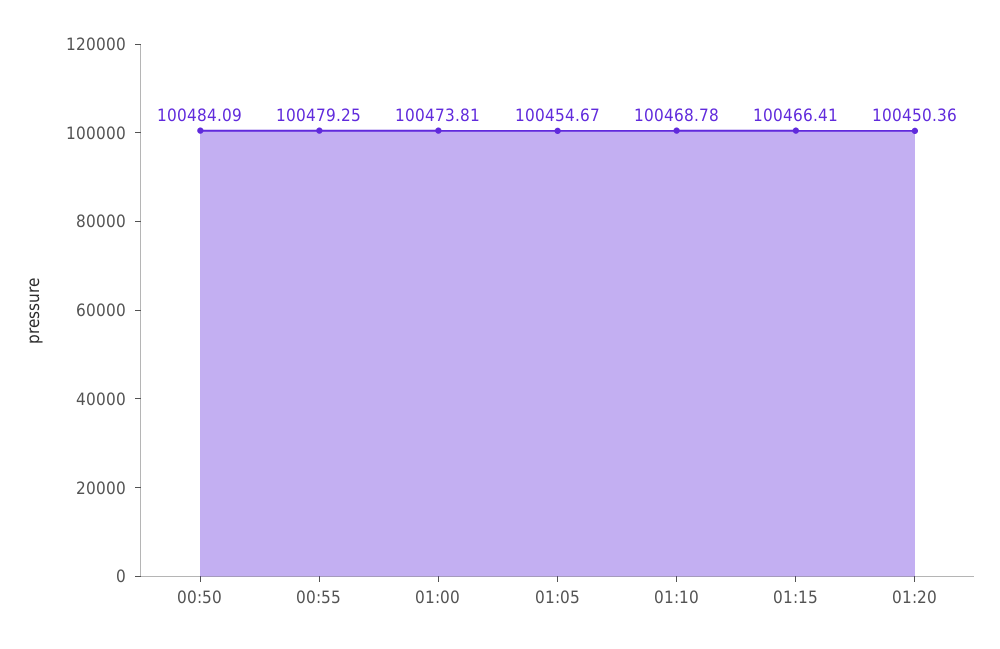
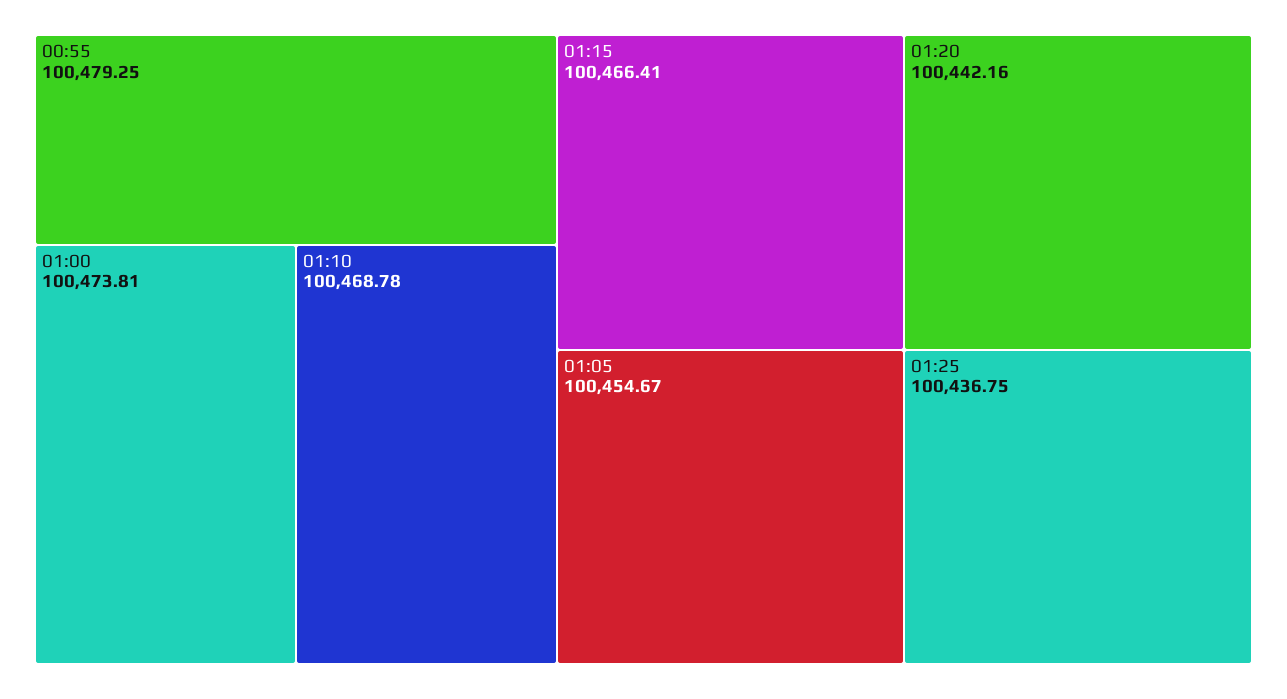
00:50: 100484.09 -> none
01:20: 100450.36 -> 100442.16
01:25: none -> 100436.75

